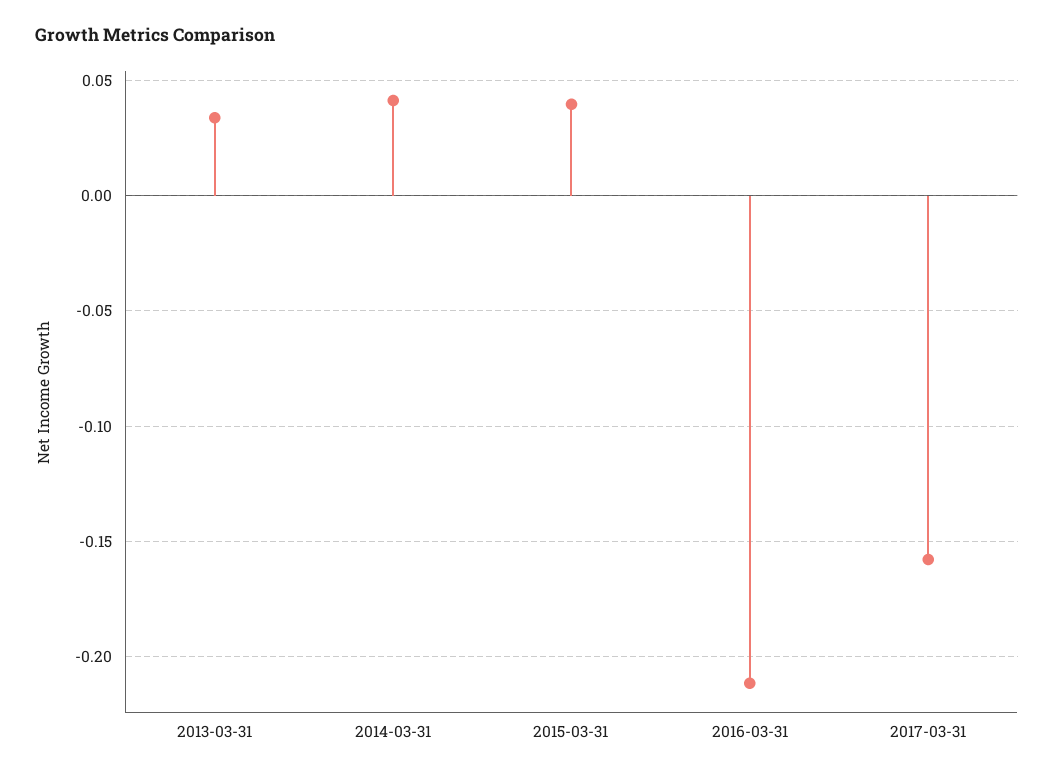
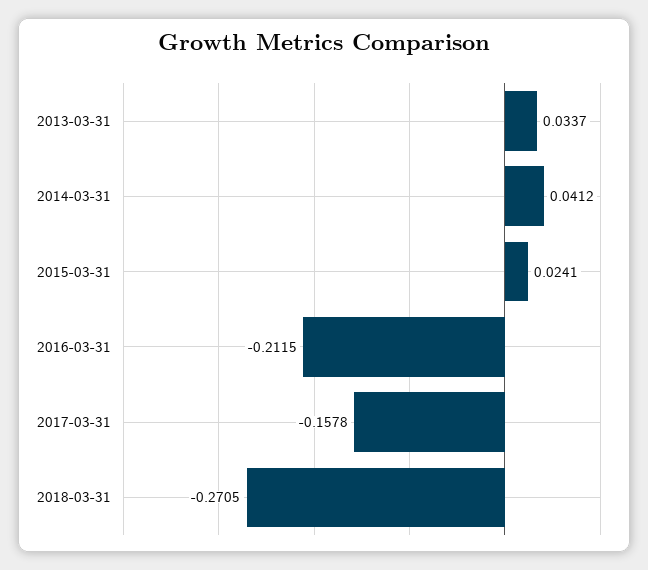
2015-03-31: 0.04 -> 0.0241
2018-03-31: none -> -0.2705

